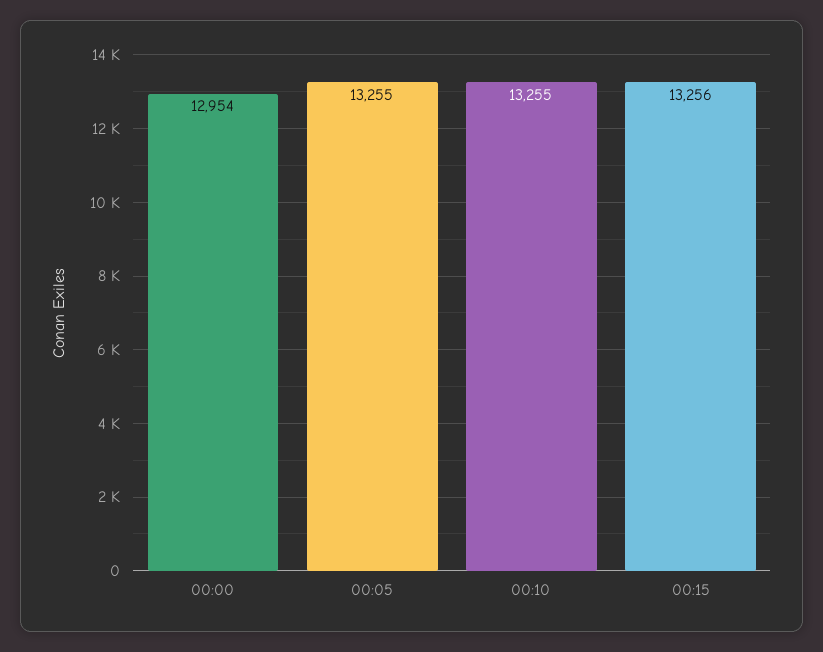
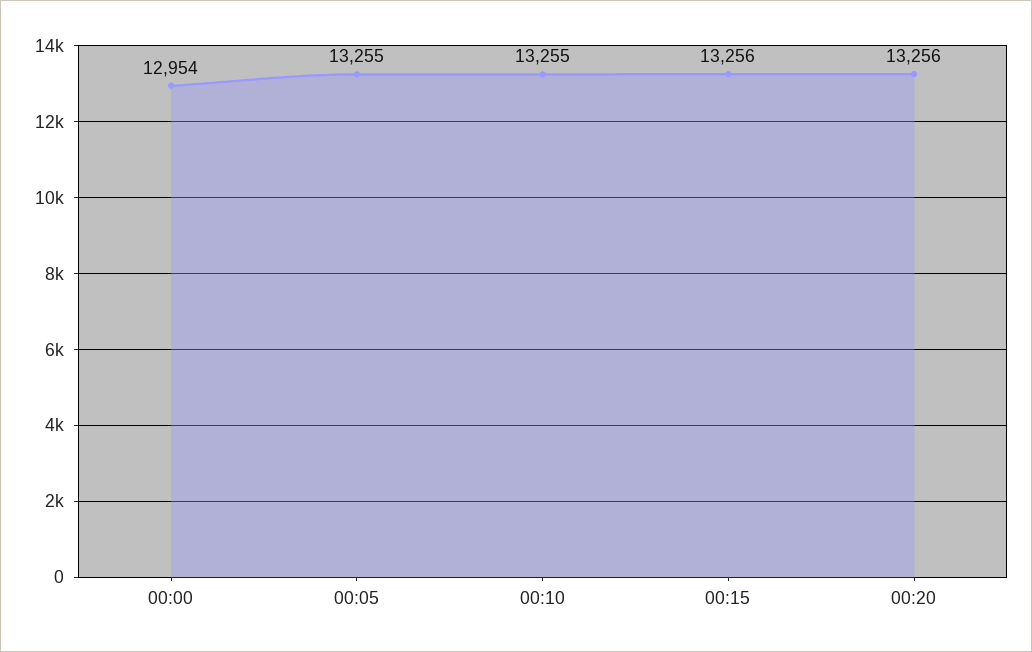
00:20: none -> 13256

